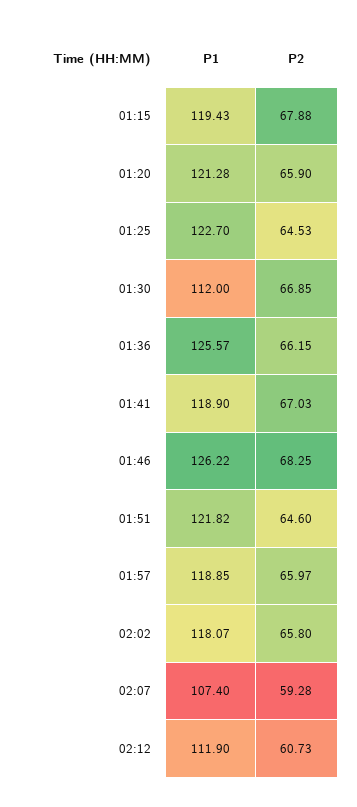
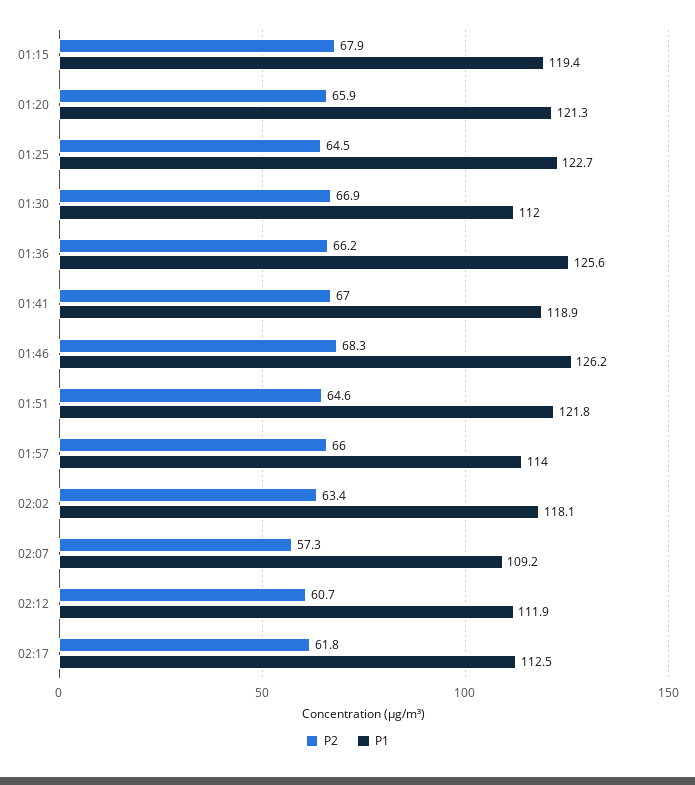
P1, 01:57: 118.85 -> 114
P2, 02:02: 65.8 -> 63.4
P1, 02:07: 107.4 -> 109.2
P2, 02:07: 59.28 -> 57.3
P2, 02:17: none -> 61.8
P1, 02:17: none -> 112.5

